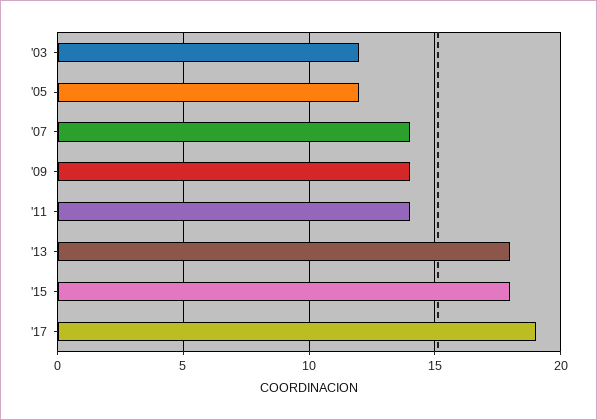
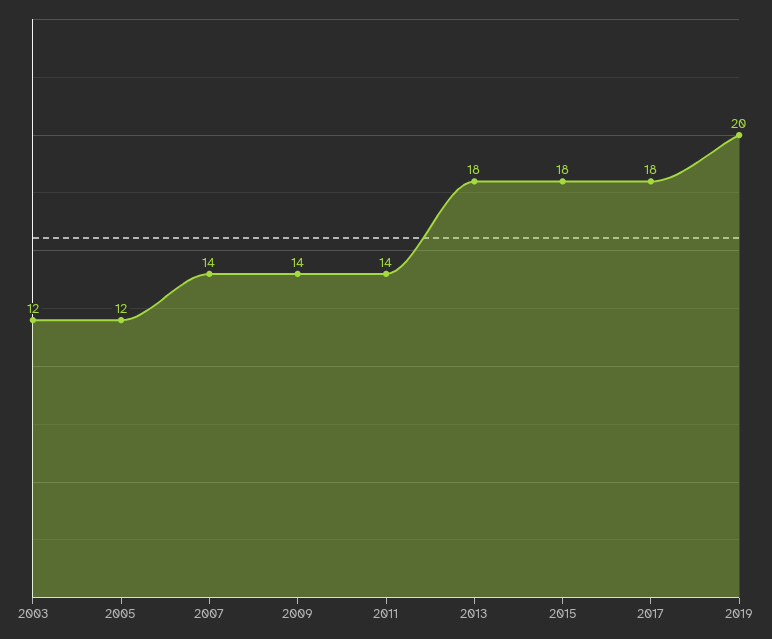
'17: 19 -> 18
2019: none -> 20

